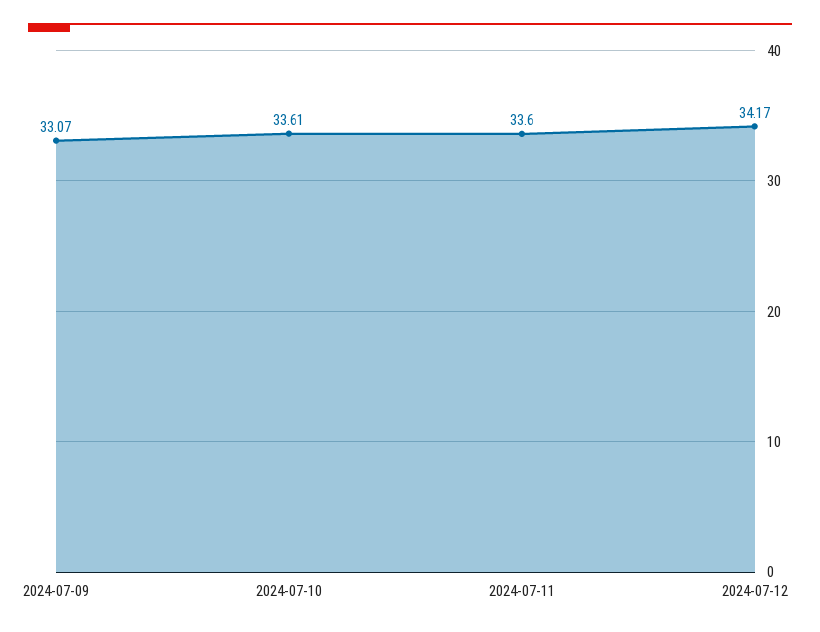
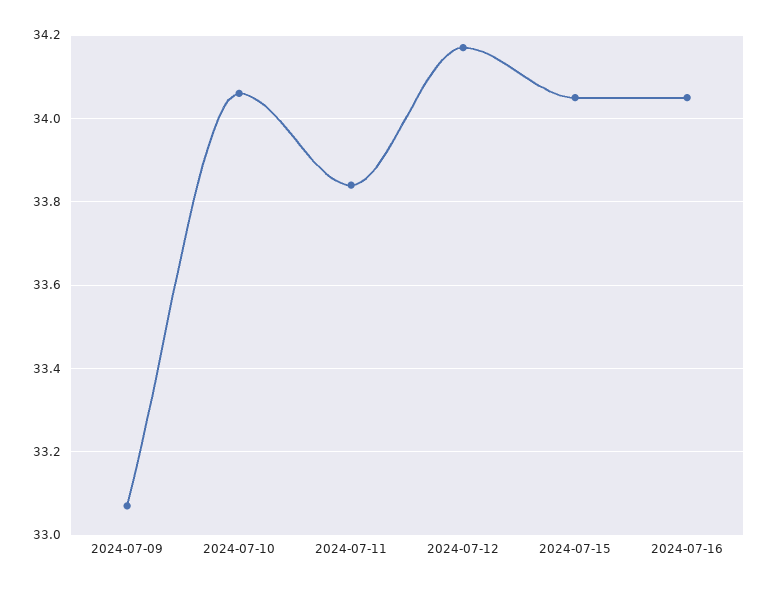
2024-07-10: 33.61 -> 34.05
2024-07-11: 33.6 -> 33.85
2024-07-15: none -> 34.05
2024-07-16: none -> 34.05

